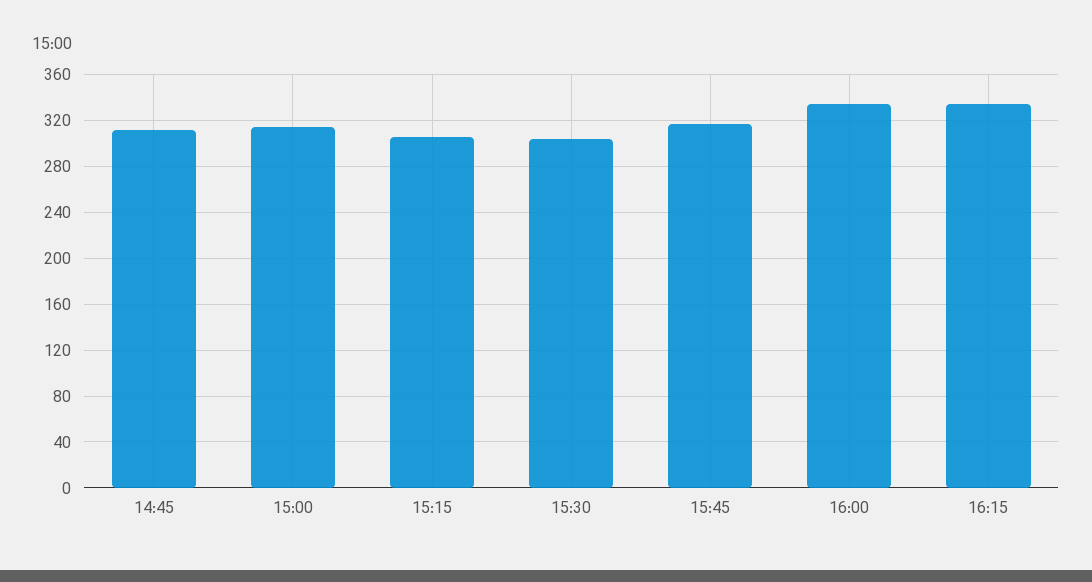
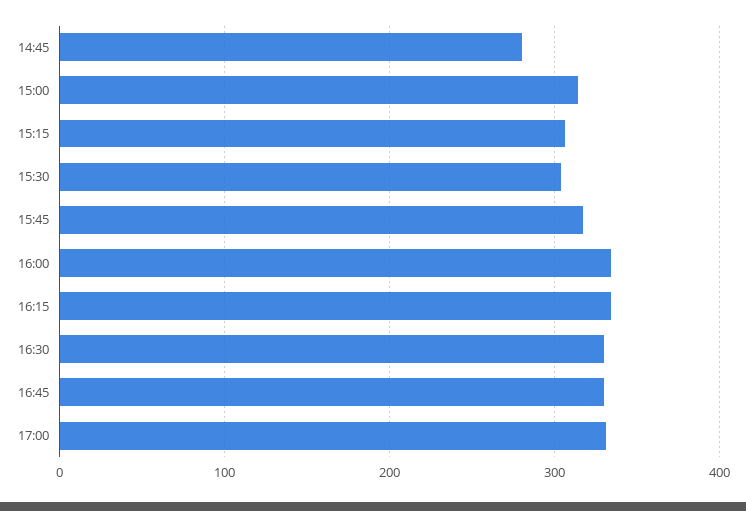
14:45: 310 -> 280
16:30: none -> 330
16:45: none -> 330
17:00: none -> 330

